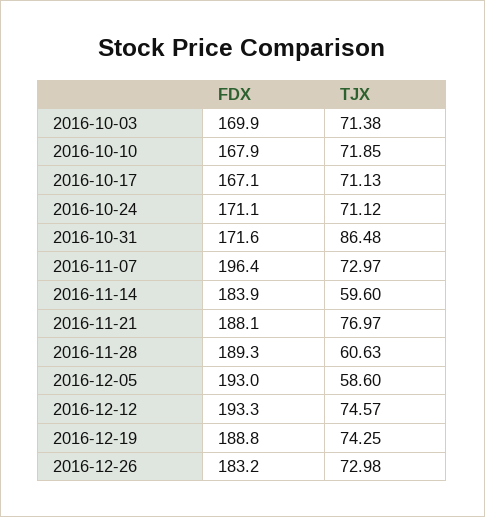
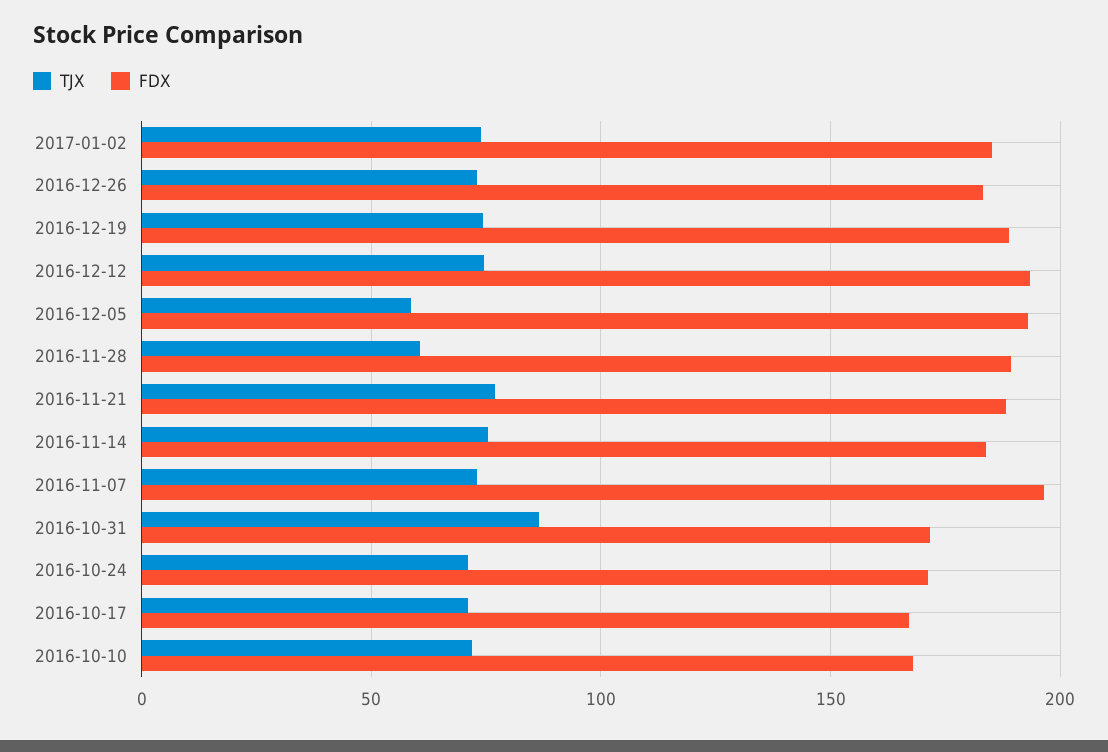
FDX, 2016-10-03: 169.9 -> none
TJX, 2016-10-03: 71.38 -> none
TJX, 2016-11-14: 59.6 -> 75
TJX, 2017-01-02: none -> 75
FDX, 2017-01-02: none -> 185

